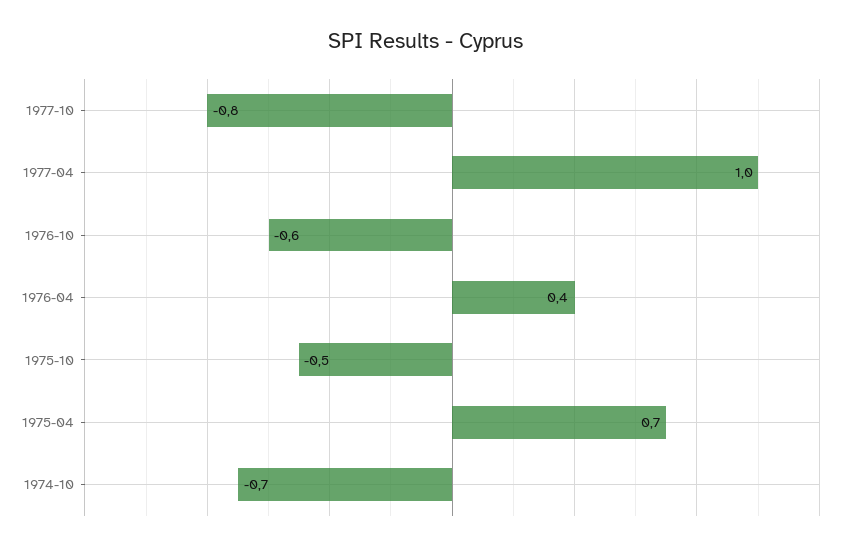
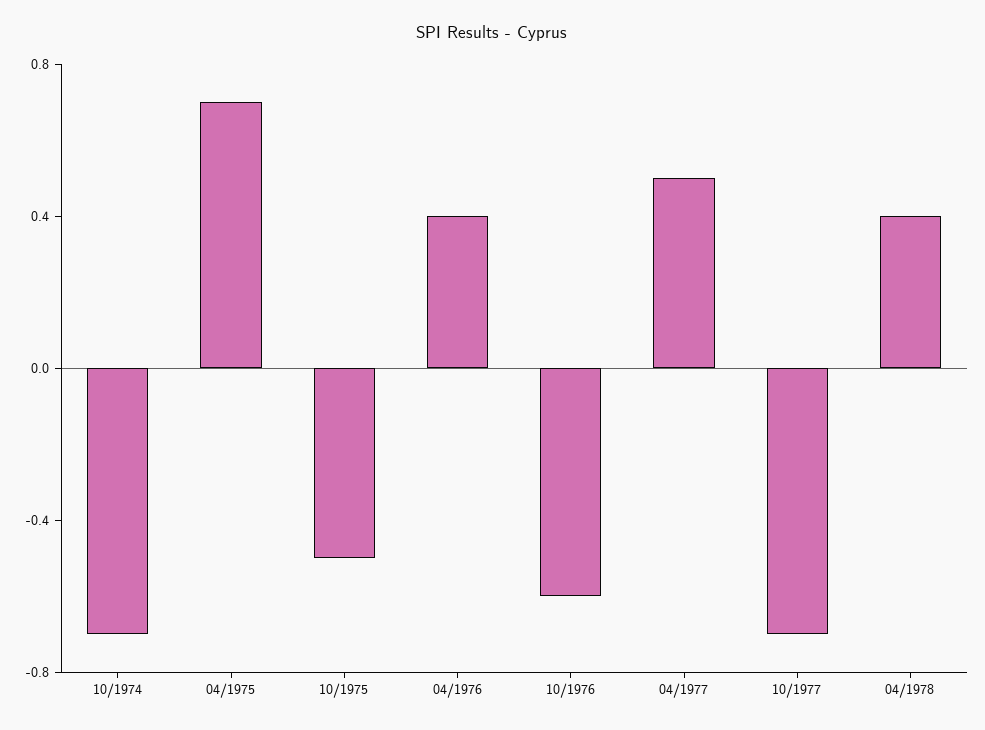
1977-10: -0.8 -> -0.7
1977-04: 1 -> 0.5
04/1978: none -> 0.4

